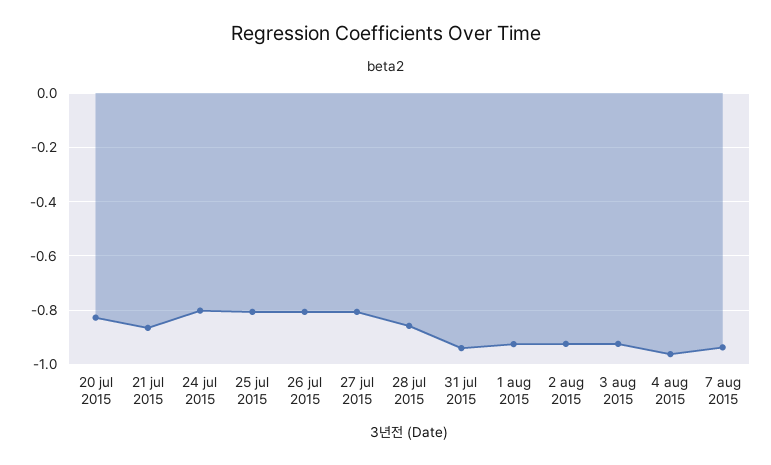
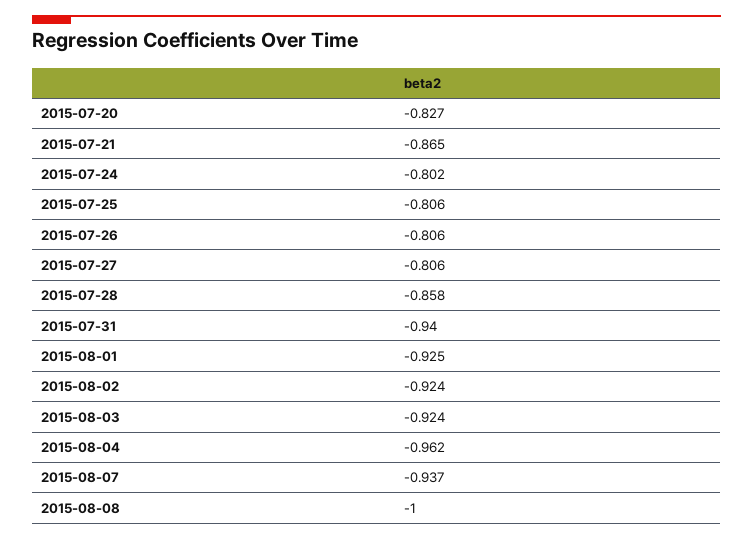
2015-08-08: none -> -1

